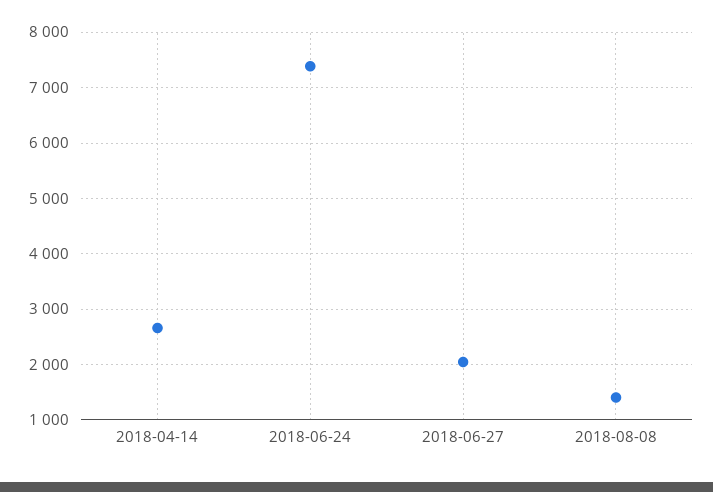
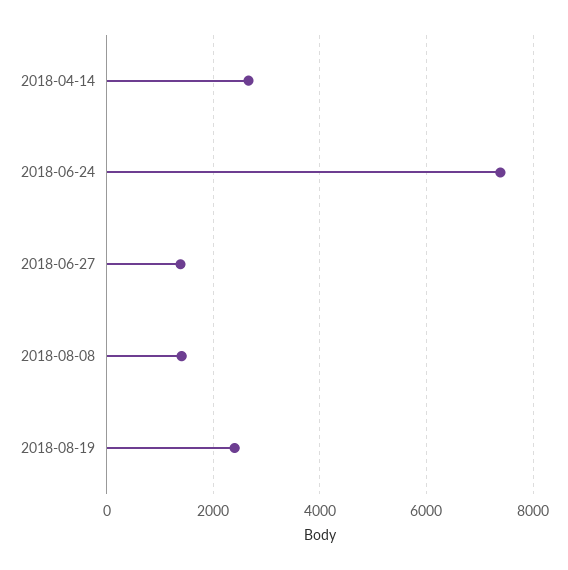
2018-06-27: 2000 -> 1400
2018-08-19: none -> 2400

